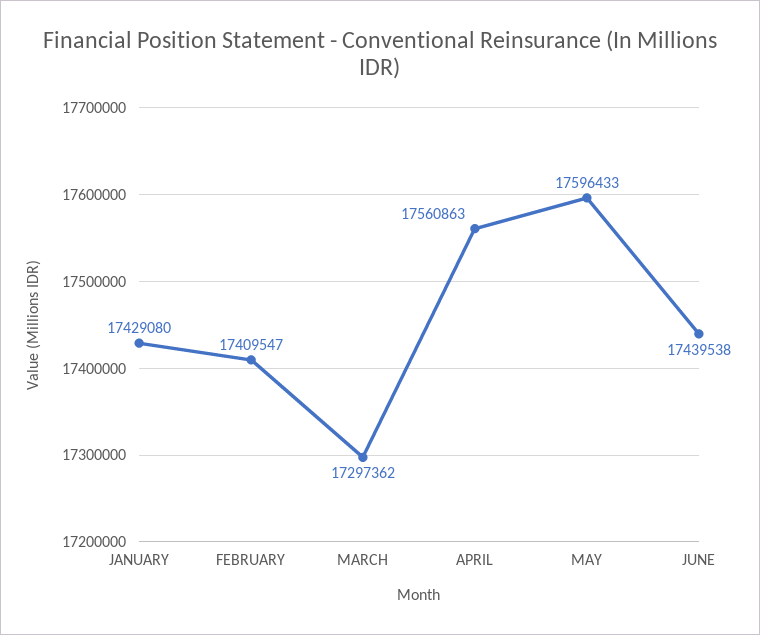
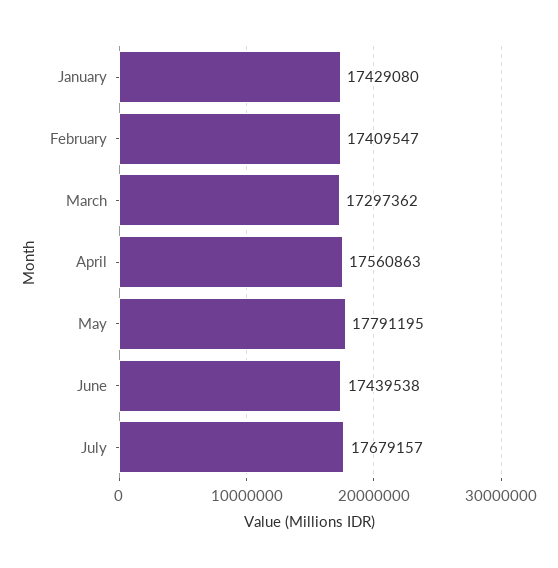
MAY: 17596433 -> 17791195
July: none -> 17679157

